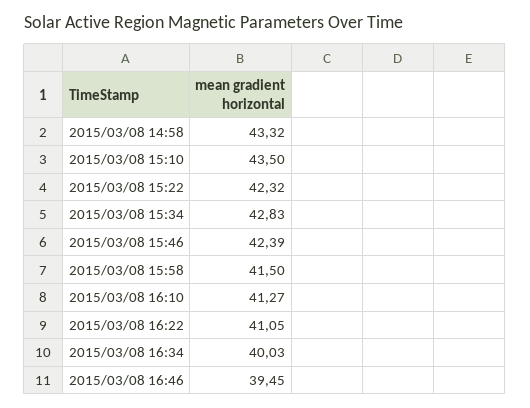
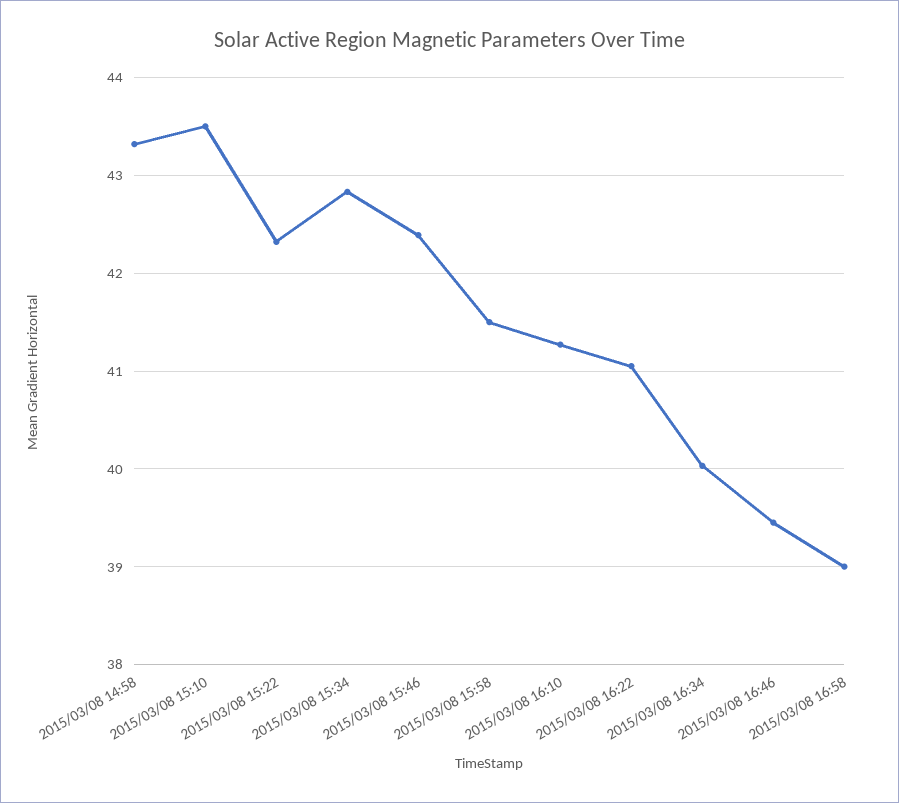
2015/03/08 16:58: none -> 39

